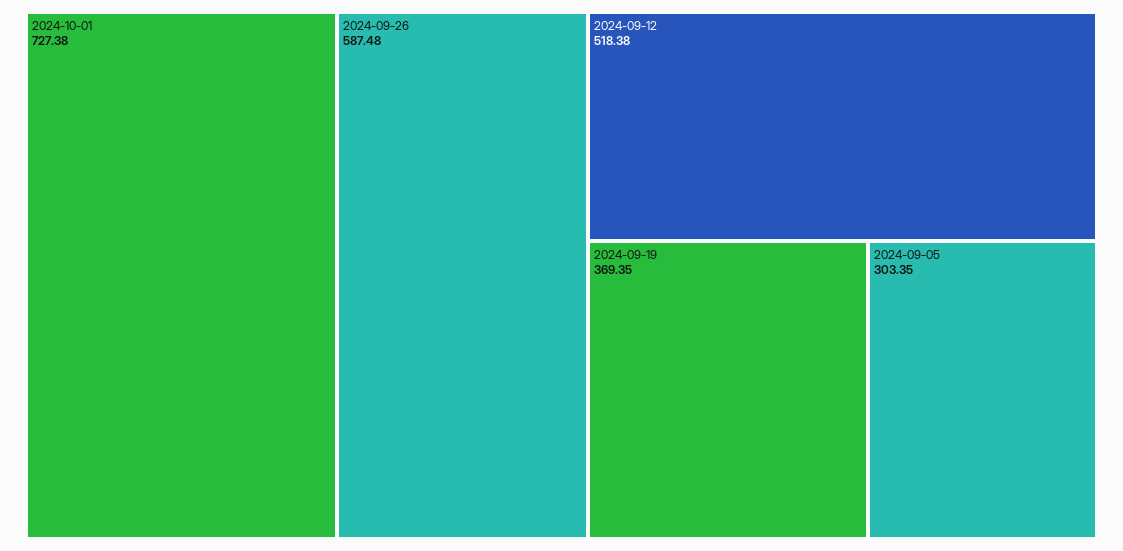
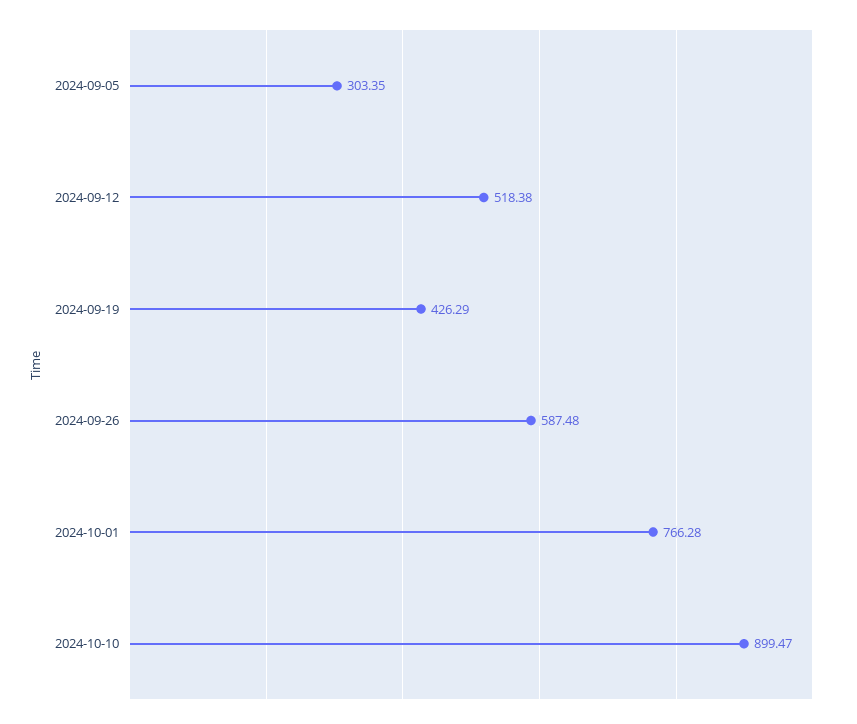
2024-10-01: 727.38 -> 766.28
2024-09-19: 369.35 -> 426.29
2024-10-10: none -> 899.47

